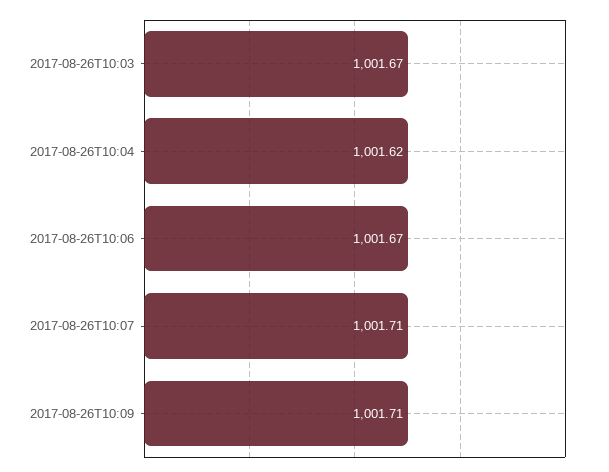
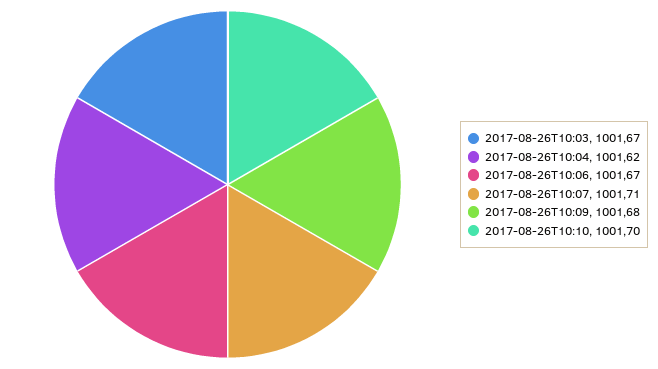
2017-08-26T10:09: 1001.71 -> 1001.68
2017-08-26T10:10: none -> 1001.7

